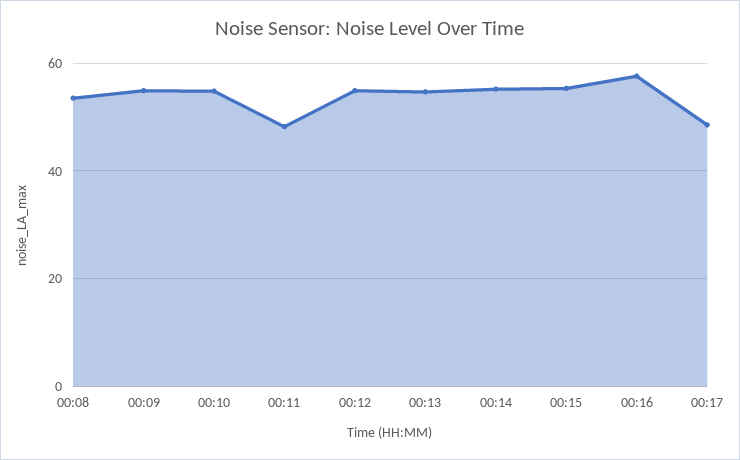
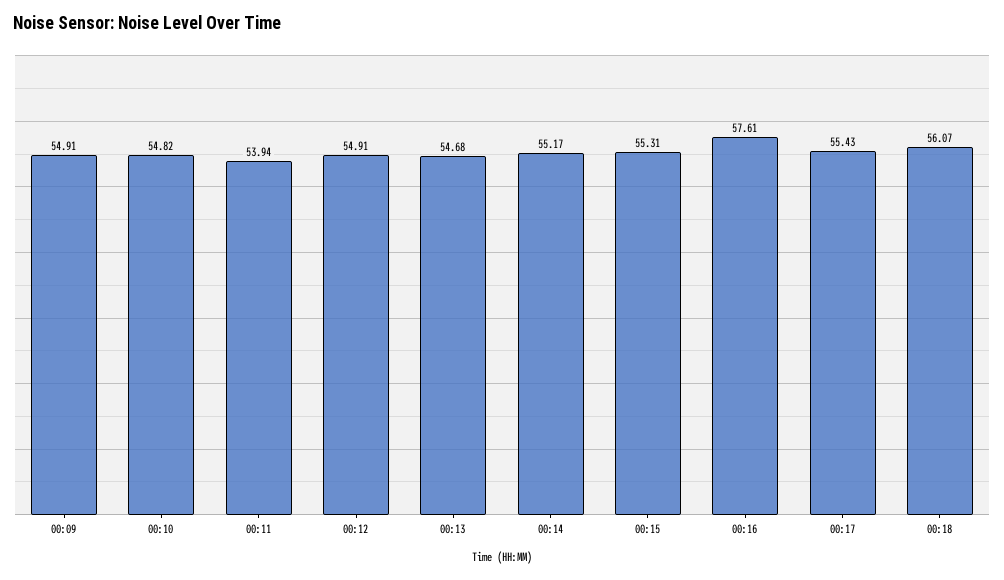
00:08: 54 -> none
00:11: 48 -> 53.94
00:17: 48 -> 55.43
00:18: none -> 56.07

